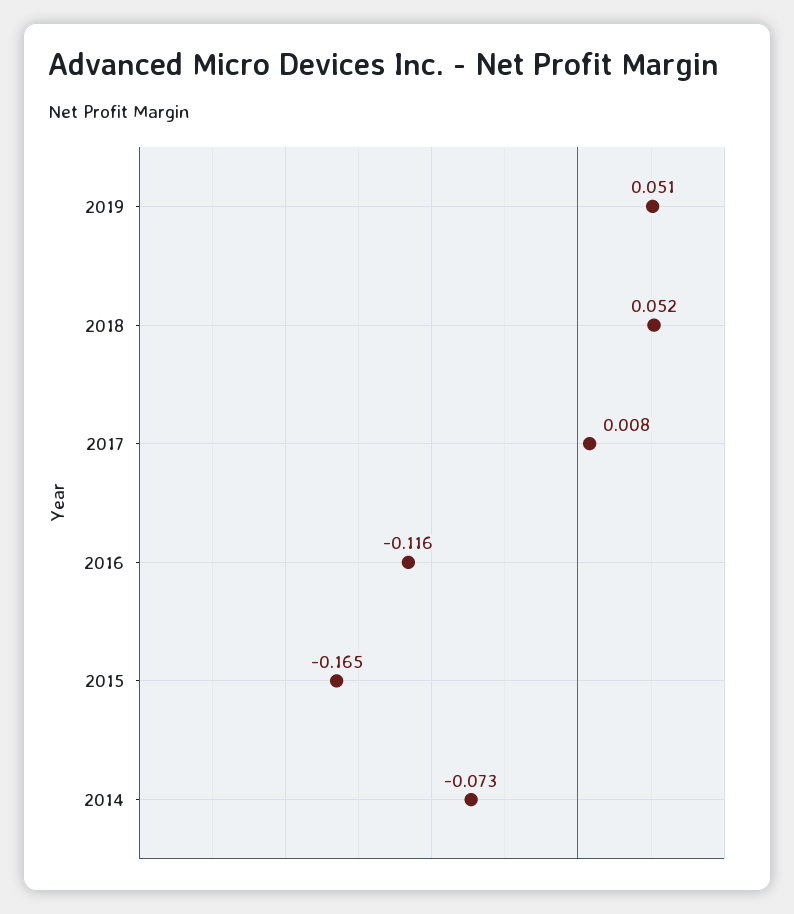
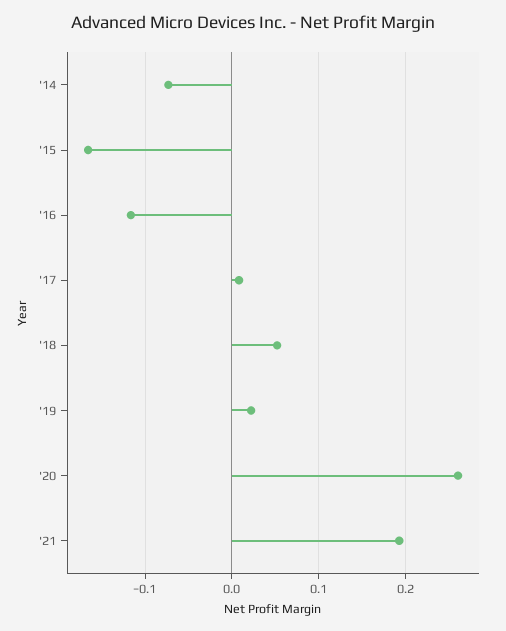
2019: 0.051 -> 0.02
'20: none -> 0.26
'21: none -> 0.19

